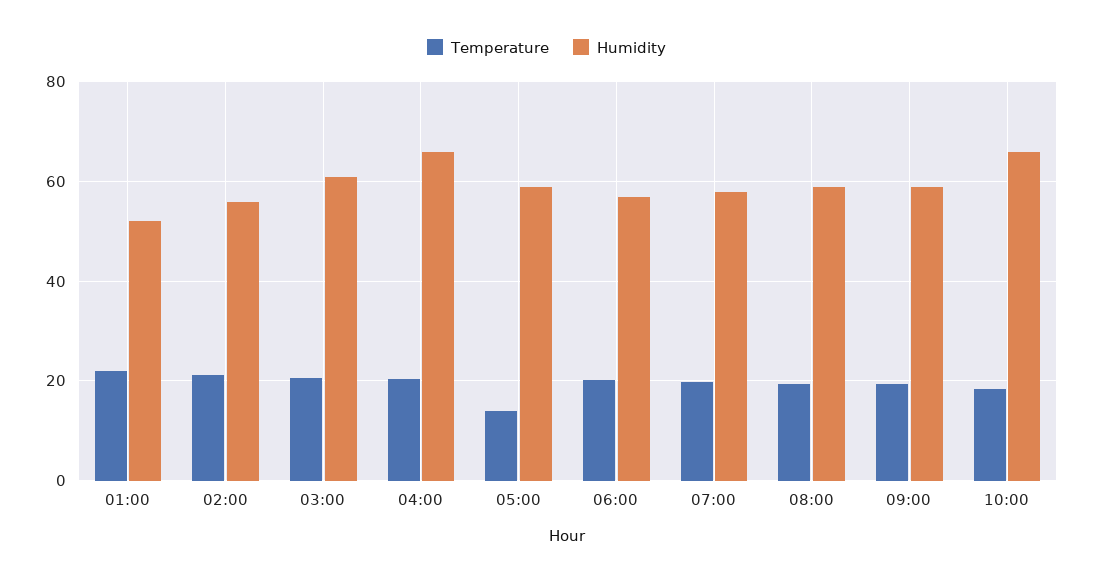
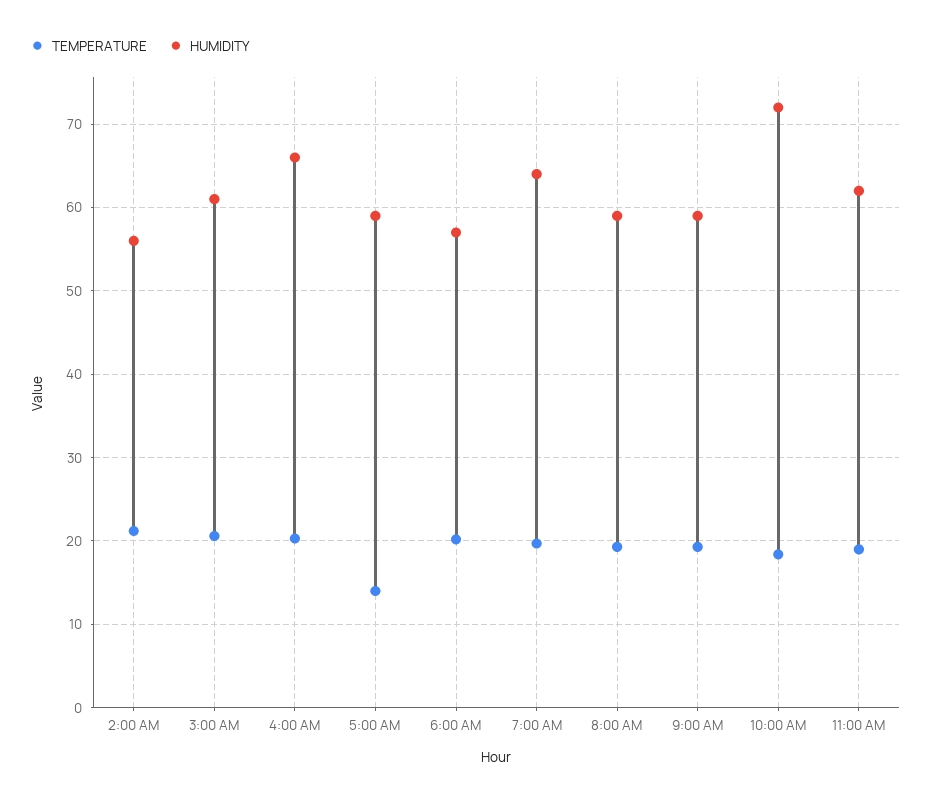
Temperature, 01:00: 22 -> none
Humidity, 01:00: 52 -> none
Humidity, 07:00: 58 -> 64
Humidity, 10:00: 66 -> 72
Temperature, 11:00 AM: none -> 19
Humidity, 11:00 AM: none -> 62

